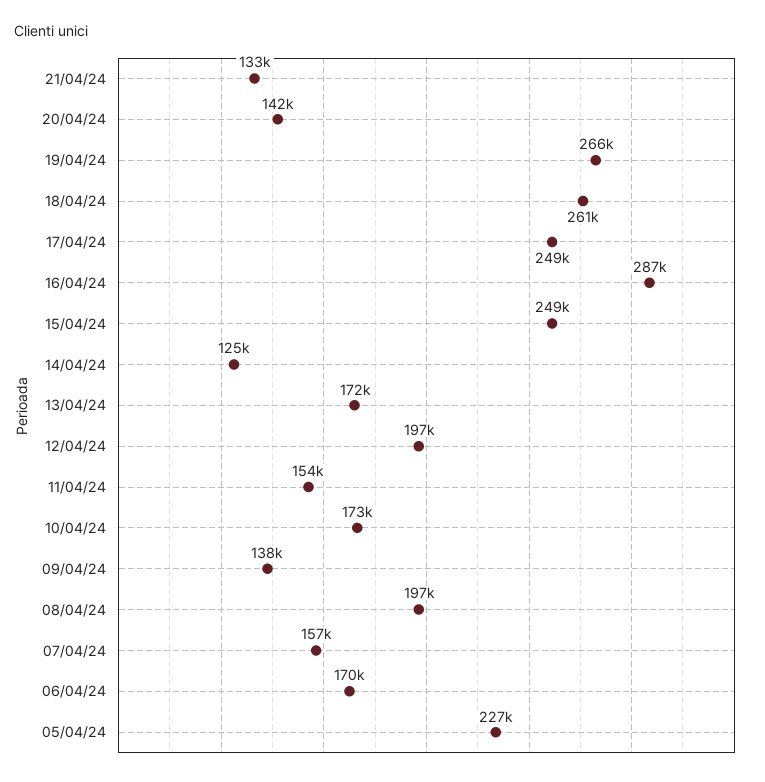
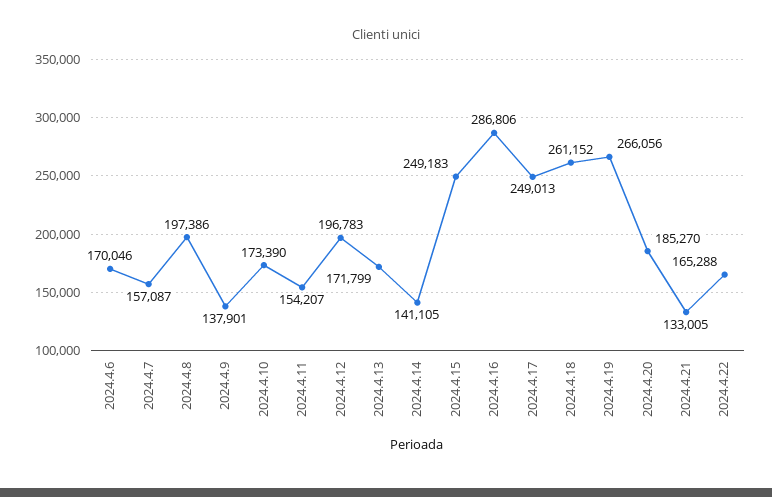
20/04/24: 142000 -> 185270
14/04/24: 125000 -> 141105
05/04/24: 227000 -> none
2024.4.22: none -> 165288

